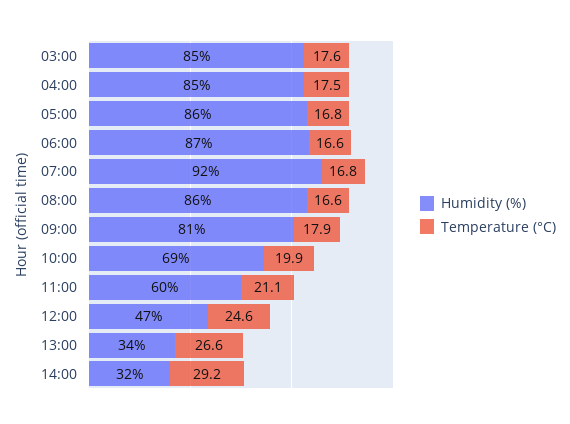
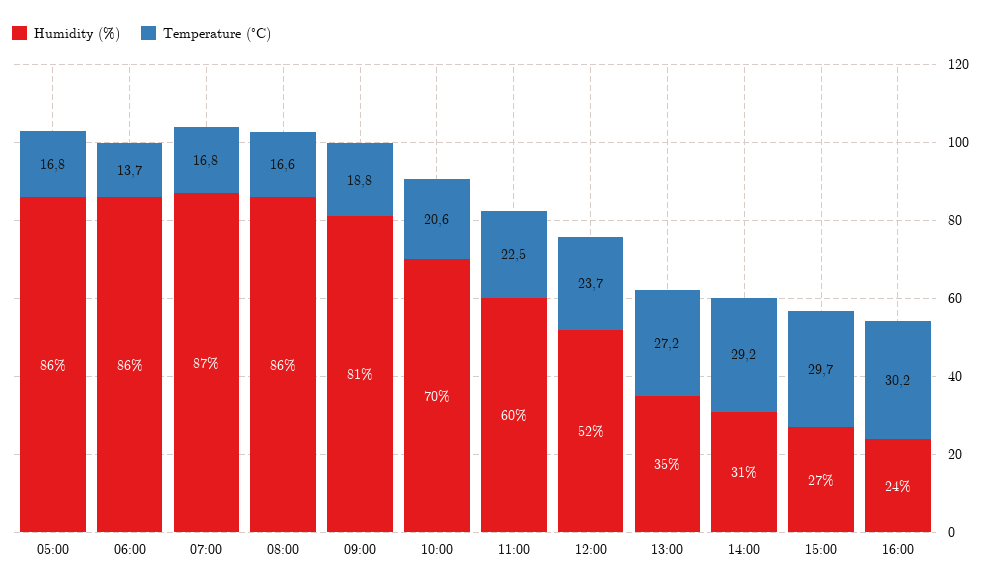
Humidity (%), 03:00: 85 -> none
Temperature (°C), 03:00: 17.6 -> none
Humidity (%), 04:00: 85 -> none
Temperature (°C), 04:00: 17.5 -> none
Humidity (%), 06:00: 87 -> 86
Temperature (°C), 06:00: 16.6 -> 13.7
Humidity (%), 07:00: 92 -> 87
Temperature (°C), 09:00: 17.9 -> 18.8
Humidity (%), 10:00: 69 -> 70
Temperature (°C), 10:00: 19.9 -> 20.6
Temperature (°C), 11:00: 21.1 -> 22.5
Humidity (%), 12:00: 47 -> 52
Temperature (°C), 12:00: 24.6 -> 23.7
Humidity (%), 13:00: 34 -> 35
Temperature (°C), 13:00: 26.6 -> 27.2
Humidity (%), 14:00: 32 -> 31
Humidity (%), 15:00: none -> 27
Temperature (°C), 15:00: none -> 29.7
Humidity (%), 16:00: none -> 24
Temperature (°C), 16:00: none -> 30.2

